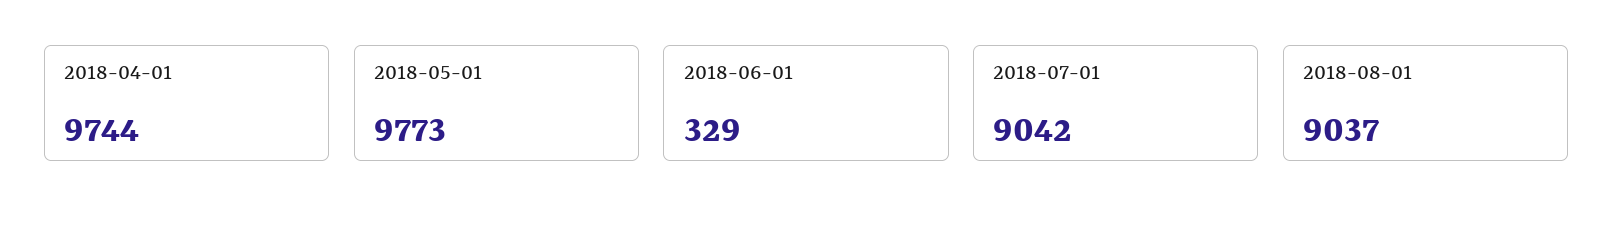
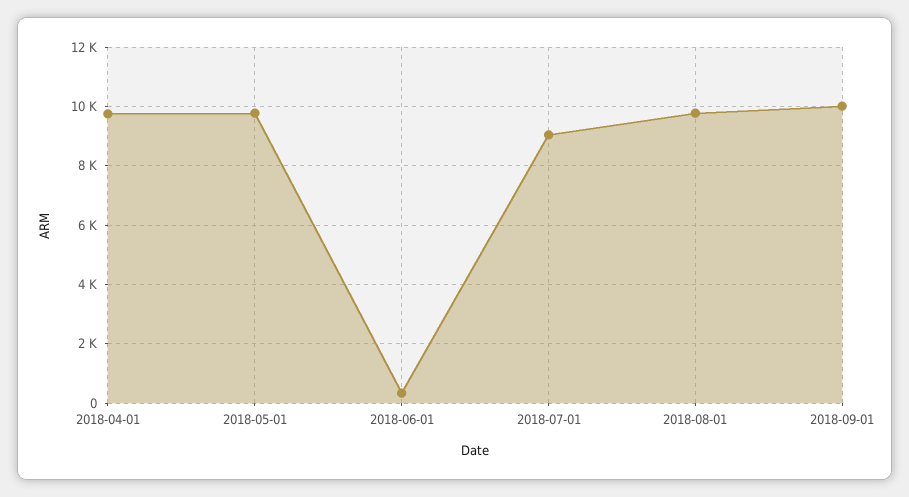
2018-08-01: 9037 -> 9750
2018-09-01: none -> 10000

